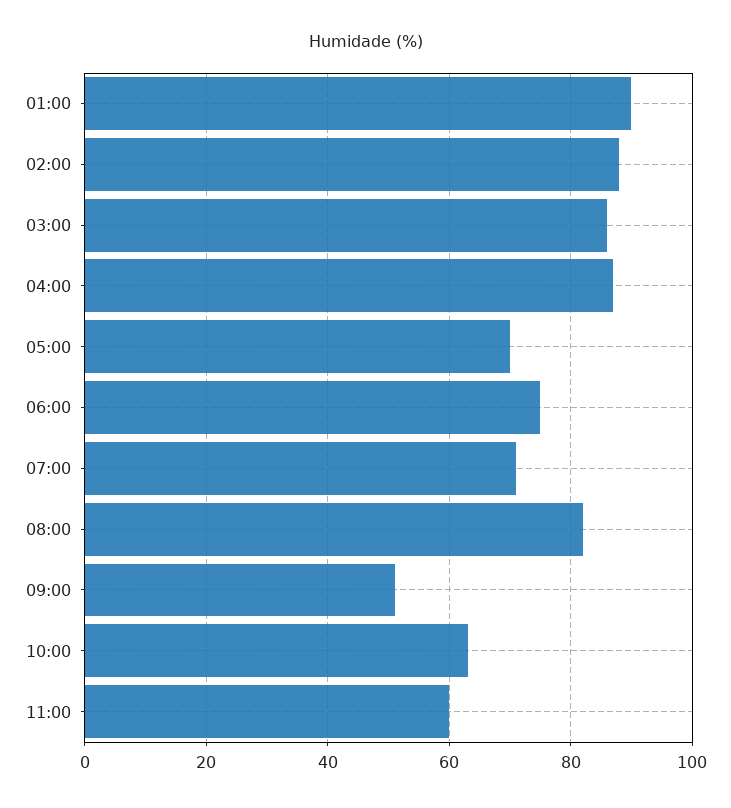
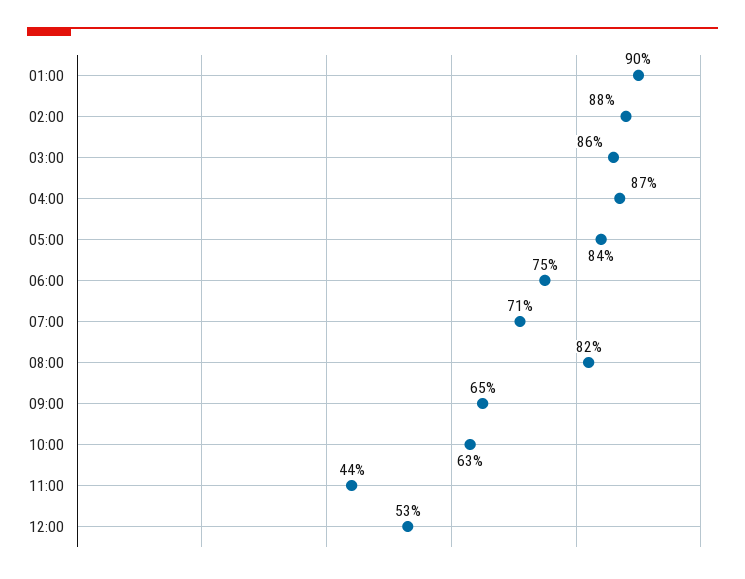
05:00: 70 -> 84
09:00: 50 -> 65
11:00: 60 -> 44
12:00: none -> 53

